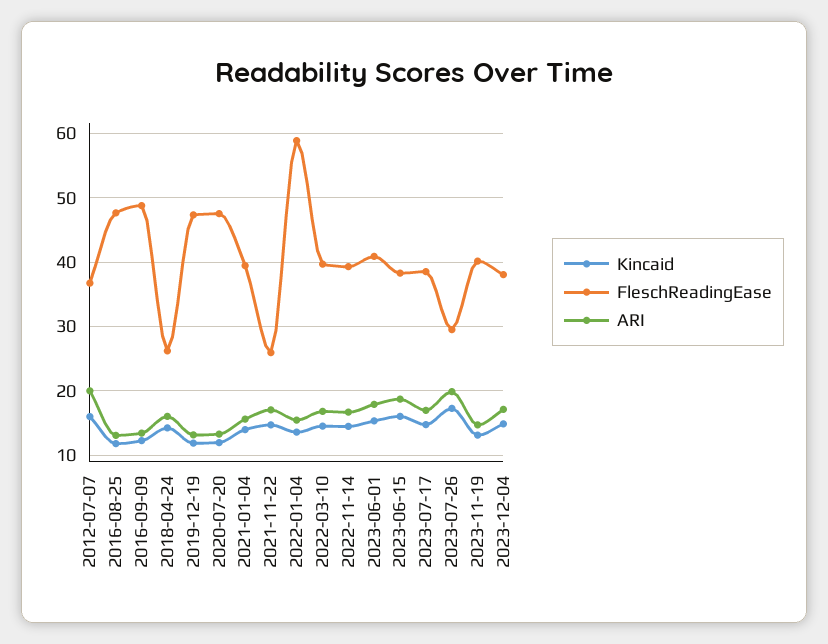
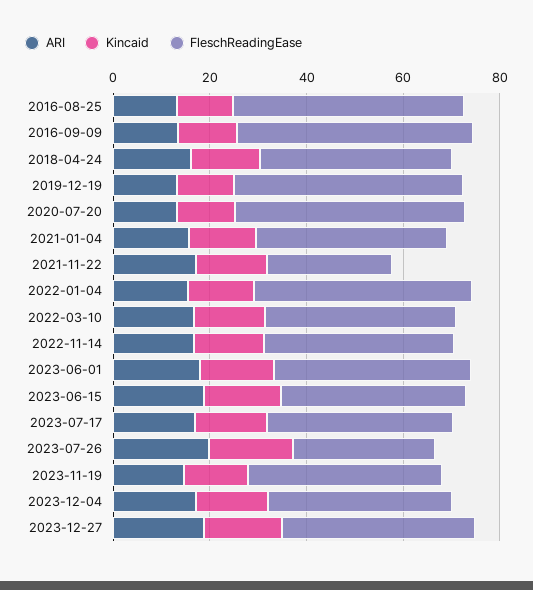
Kincaid, 2012-07-07: 16 -> none
FleschReadingEase, 2012-07-07: 37 -> none
ARI, 2012-07-07: 20 -> none
FleschReadingEase, 2018-04-24: 26 -> 40
FleschReadingEase, 2022-01-04: 59 -> 45
ARI, 2023-12-27: none -> 20
Kincaid, 2023-12-27: none -> 15
FleschReadingEase, 2023-12-27: none -> 40

